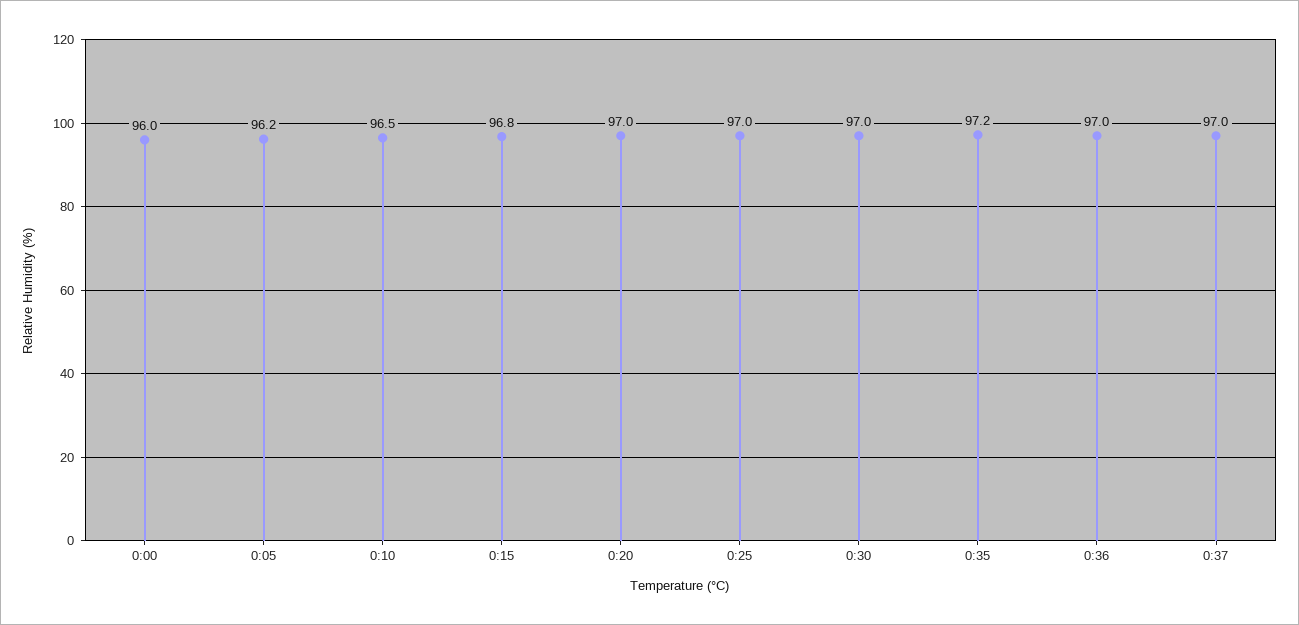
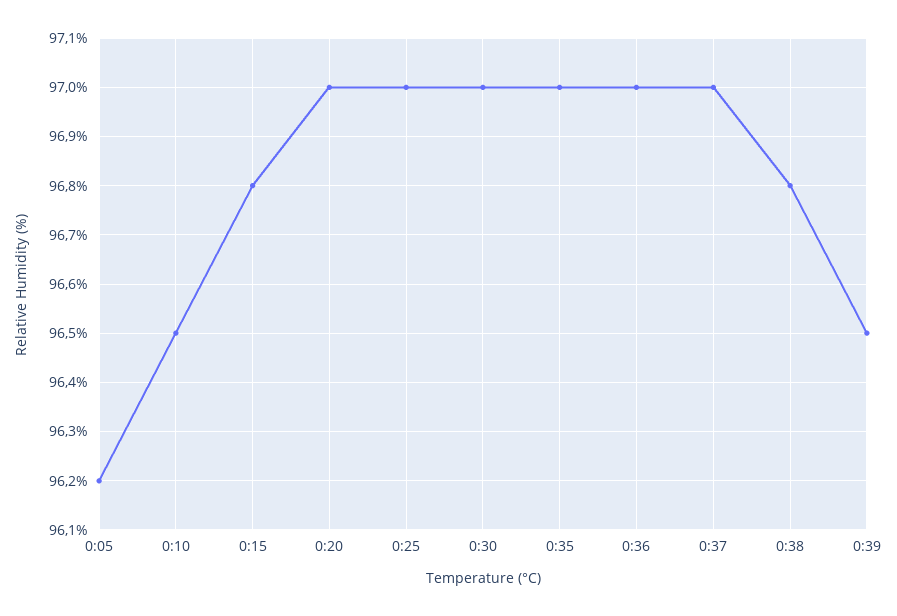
0:00: 96 -> none
0:35: 97.2 -> 97
0:38: none -> 96.8
0:39: none -> 96.5

